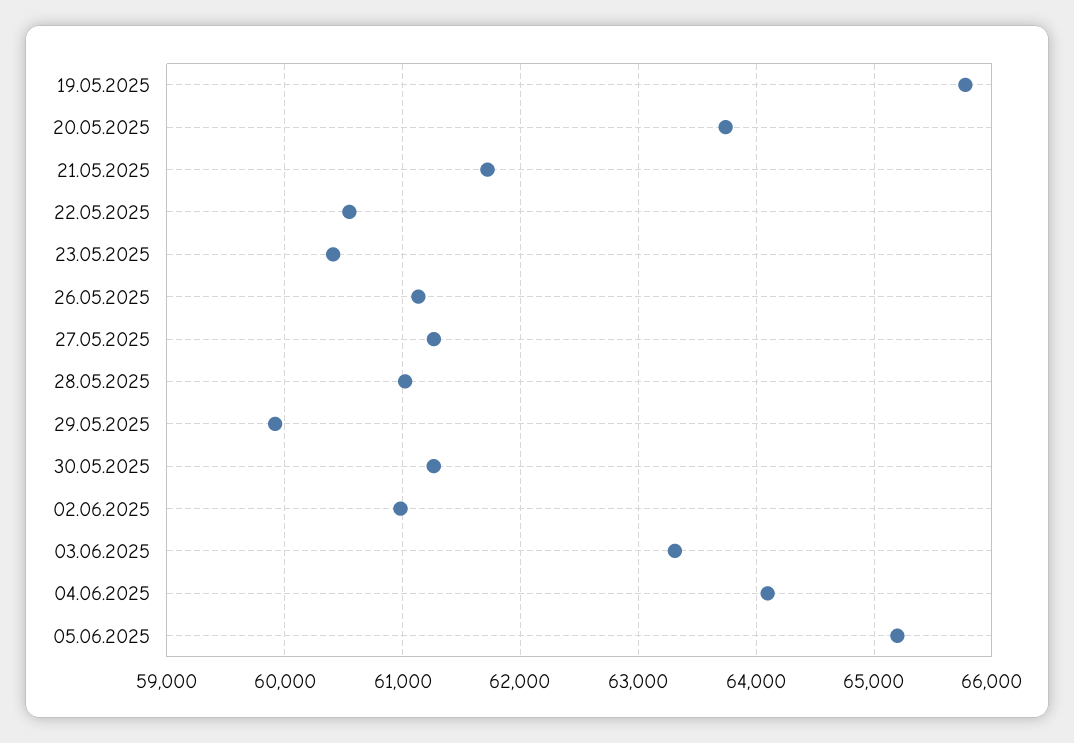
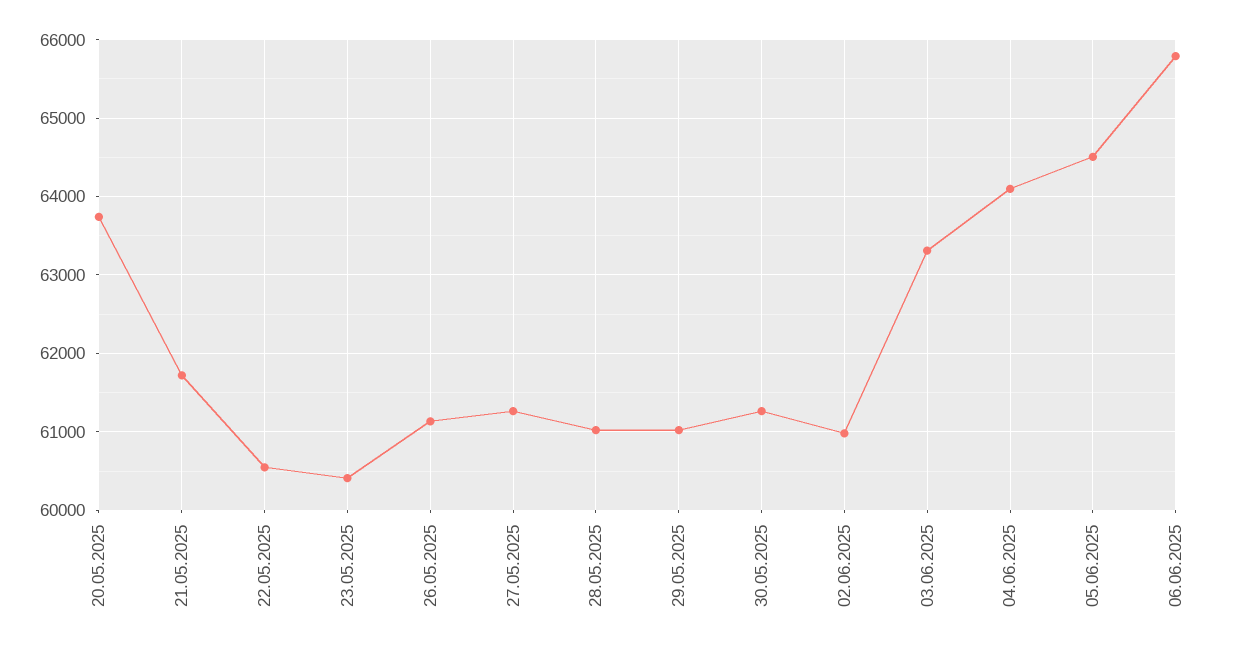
19.05.2025: 65800 -> none
29.05.2025: 59900 -> 61000
05.06.2025: 65200 -> 64500
06.06.2025: none -> 65800

